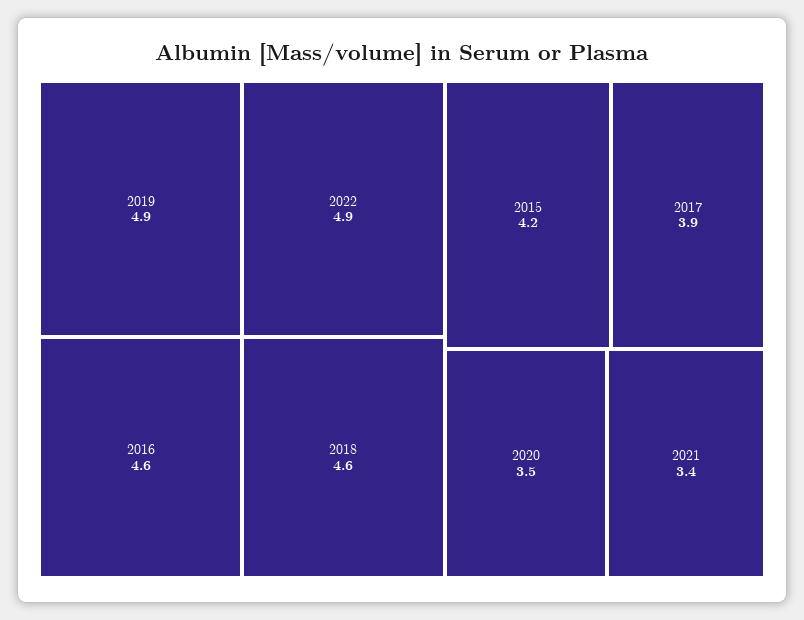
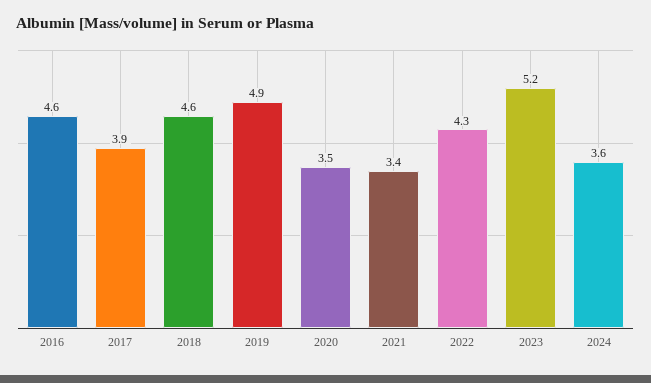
2022: 4.9 -> 4.3
2015: 4.2 -> none
2023: none -> 5.2
2024: none -> 3.6

